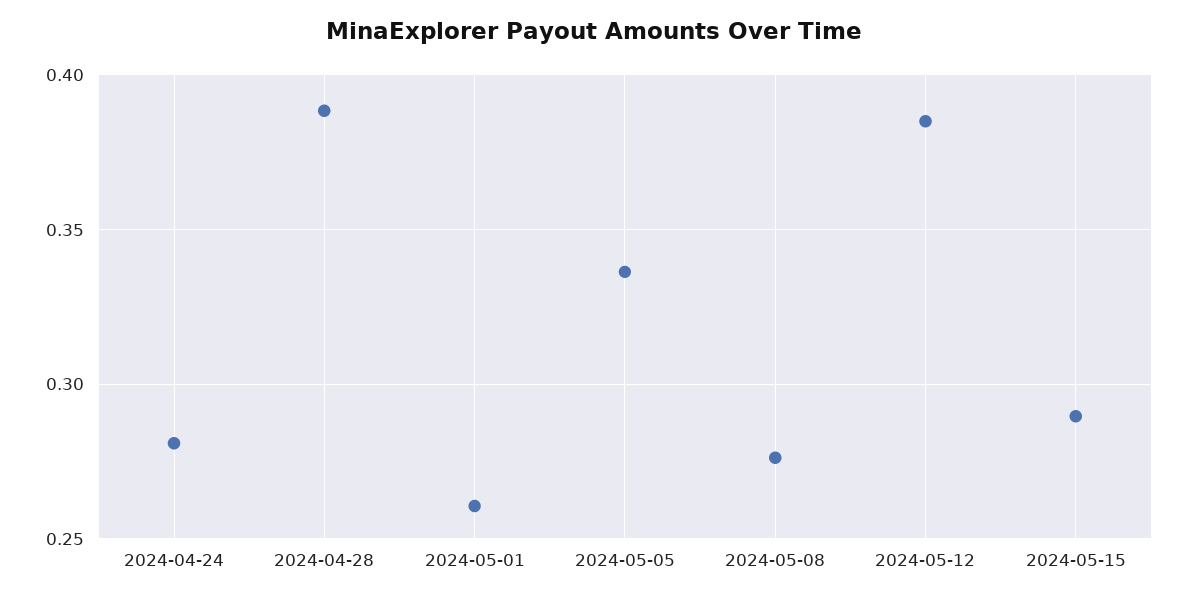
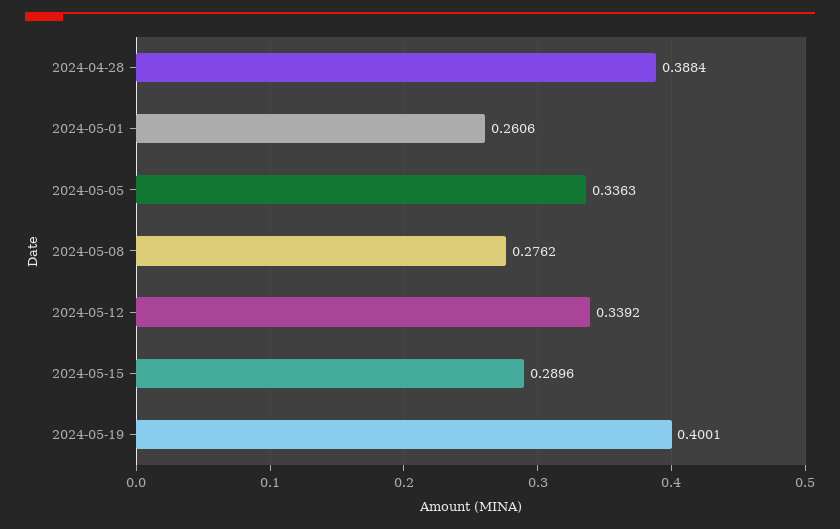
2024-04-24: 0.28 -> none
2024-05-12: 0.385 -> 0.3392
2024-05-19: none -> 0.4001

